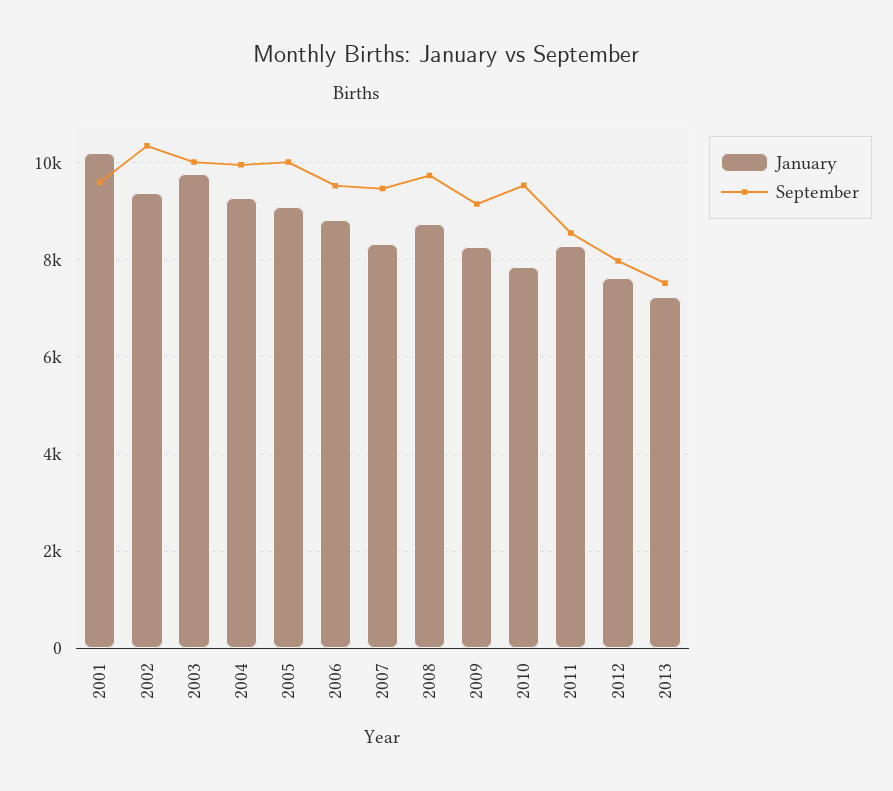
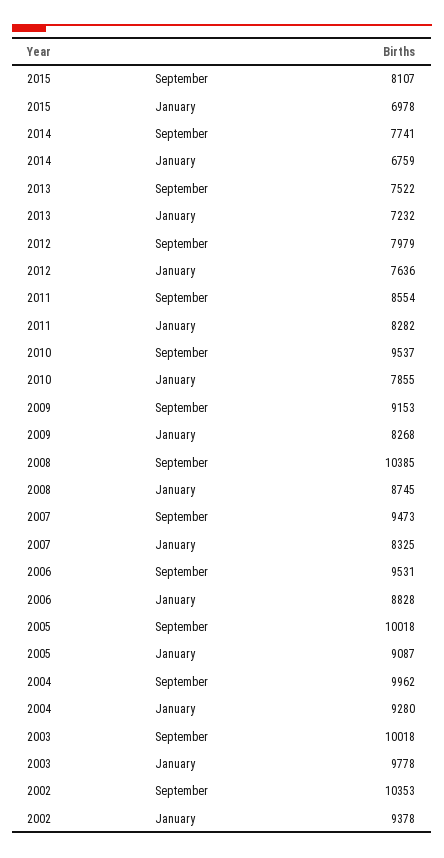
January, 2001: 10200 -> none
September, 2001: 9600 -> none
September, 2008: 9800 -> 10385
September, 2015: none -> 8107
January, 2015: none -> 6978
September, 2014: none -> 7741
January, 2014: none -> 6759

